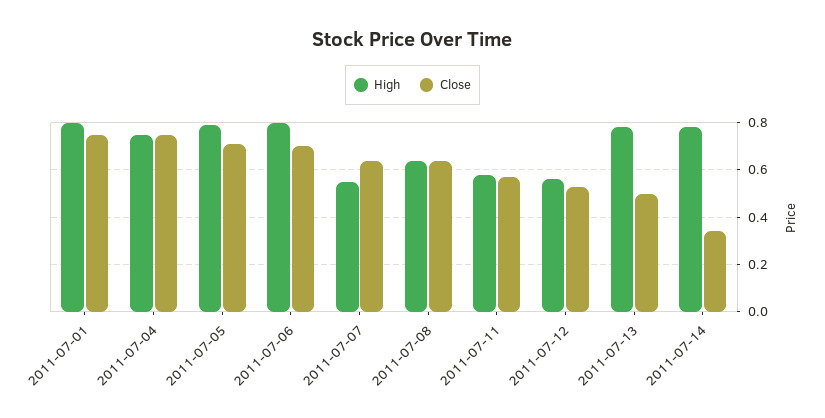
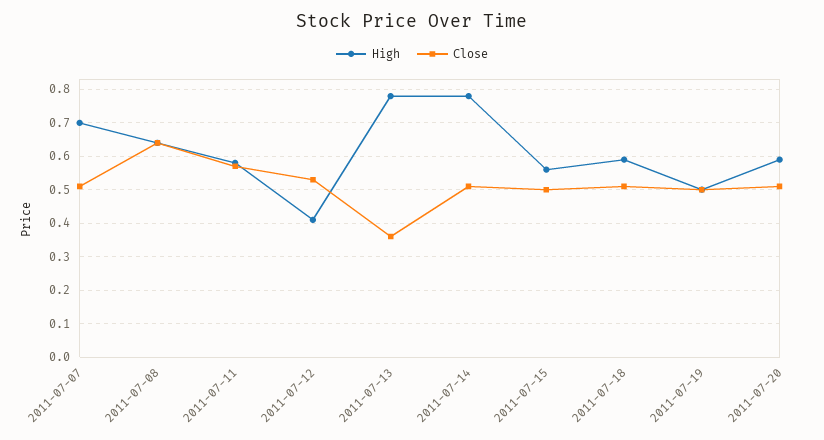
High, 2011-07-01: 0.8 -> none
Close, 2011-07-01: 0.75 -> none
High, 2011-07-04: 0.75 -> none
Close, 2011-07-04: 0.75 -> none
High, 2011-07-05: 0.8 -> none
Close, 2011-07-05: 0.7 -> none
High, 2011-07-06: 0.8 -> none
Close, 2011-07-06: 0.7 -> none
High, 2011-07-07: 0.55 -> 0.7
Close, 2011-07-07: 0.65 -> 0.5
High, 2011-07-12: 0.55 -> 0.4
Close, 2011-07-13: 0.5 -> 0.35
Close, 2011-07-14: 0.35 -> 0.5
High, 2011-07-15: none -> 0.55
Close, 2011-07-15: none -> 0.5
High, 2011-07-18: none -> 0.6
Close, 2011-07-18: none -> 0.5
High, 2011-07-19: none -> 0.5
Close, 2011-07-19: none -> 0.5
High, 2011-07-20: none -> 0.6
Close, 2011-07-20: none -> 0.5

